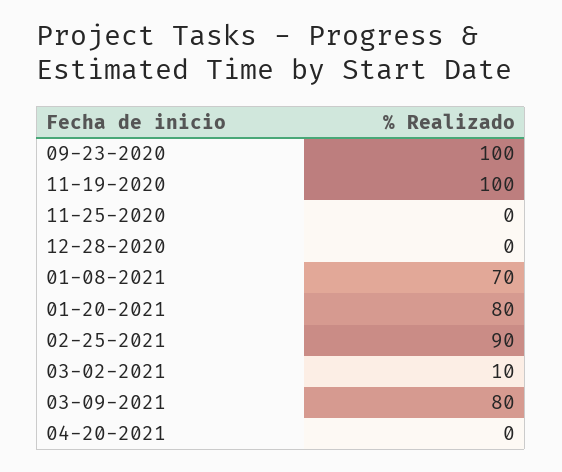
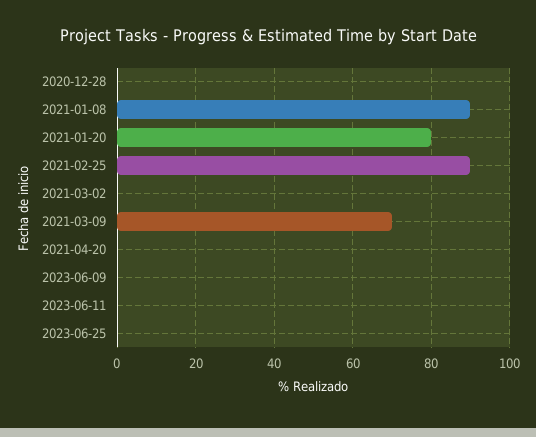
09-23-2020: 100 -> none
11-19-2020: 100 -> none
11-25-2020: 0 -> none
01-08-2021: 70 -> 90
03-02-2021: 10 -> 0
03-09-2021: 80 -> 70
2023-06-09: none -> 0
2023-06-11: none -> 0
2023-06-25: none -> 0

